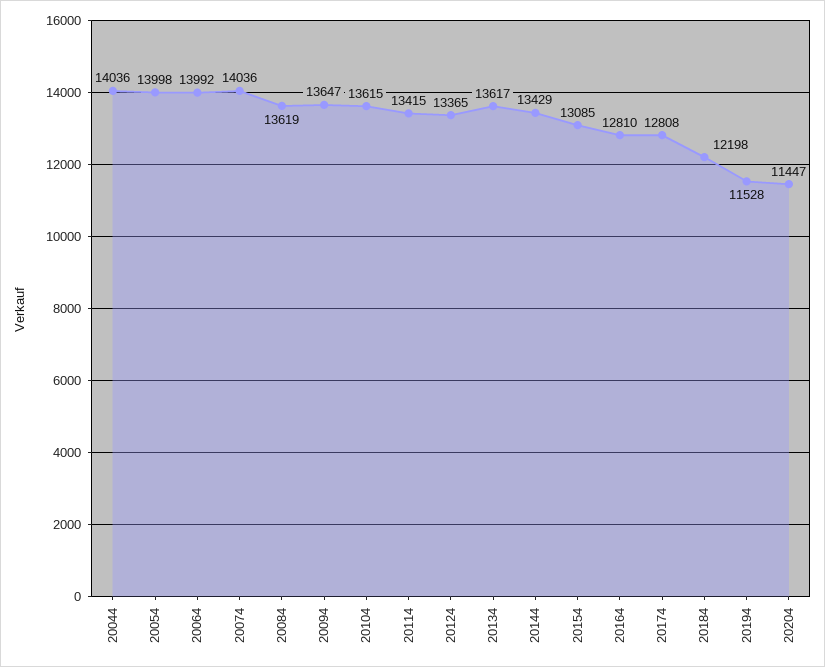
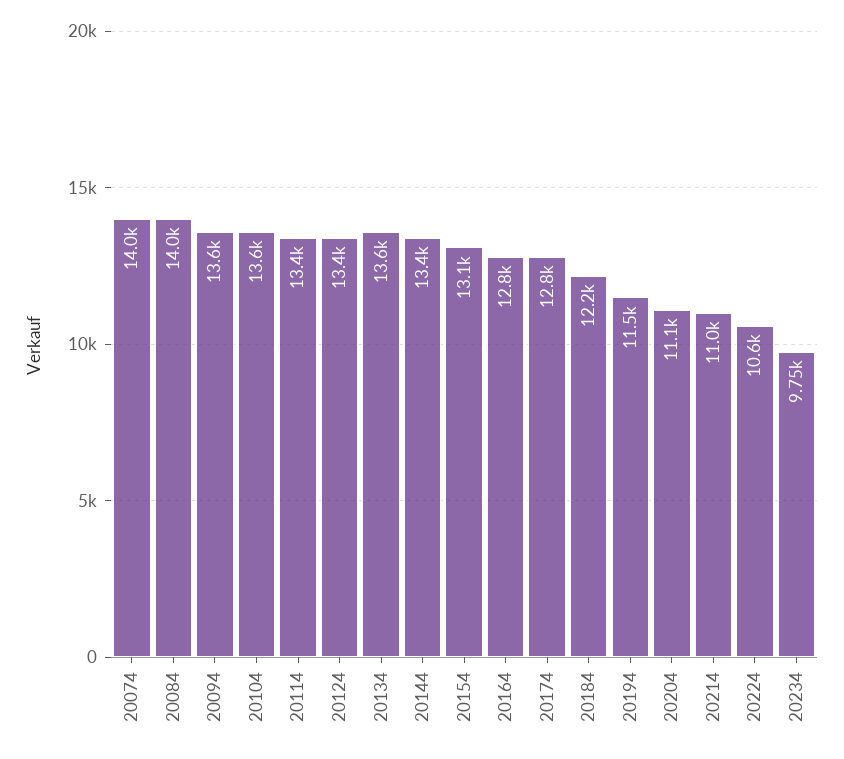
20044: 14036 -> none
20054: 13998 -> none
20064: 13992 -> none
20084: 13619 -> 14000
20204: 11447 -> 11100
20214: none -> 11000
20224: none -> 10600
20234: none -> 9750

